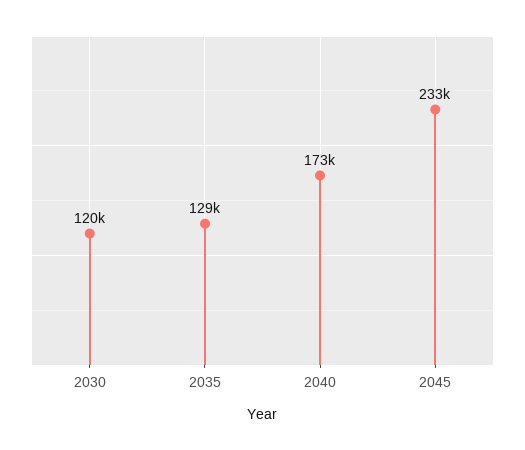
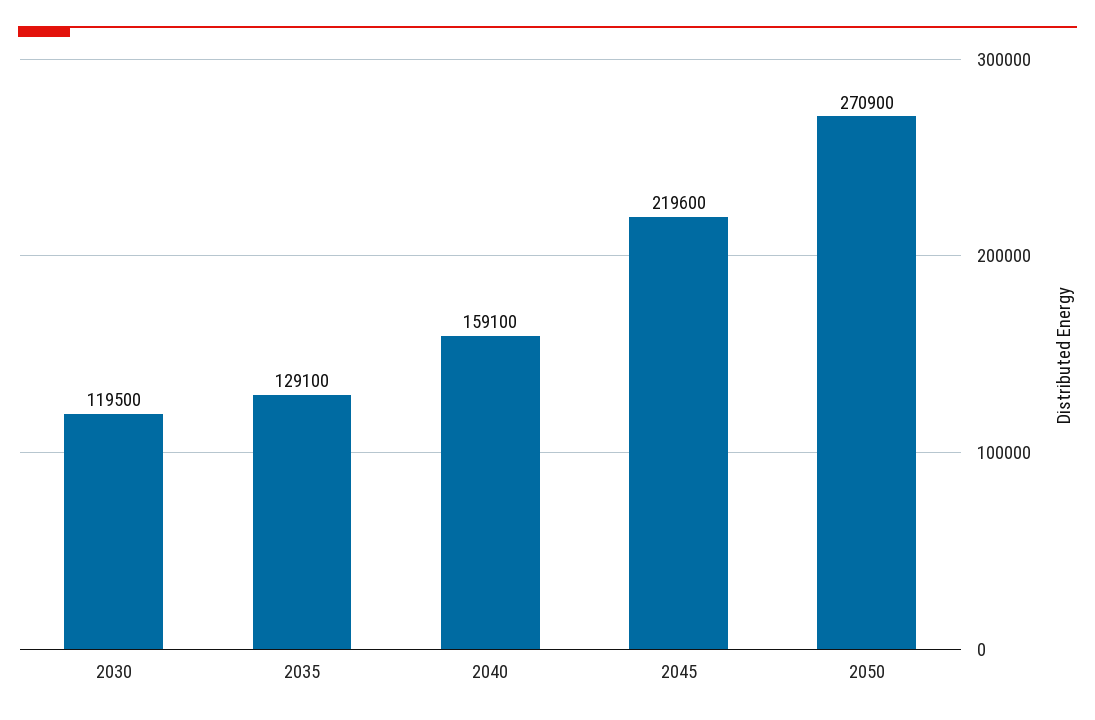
2040: 173000 -> 159100
2045: 233000 -> 219600
2050: none -> 270900

